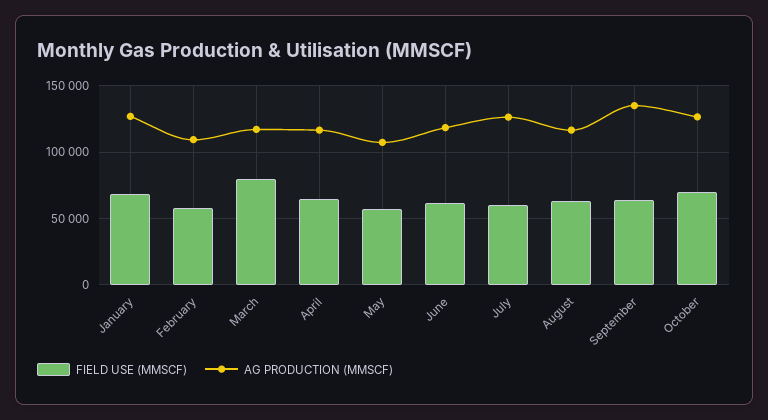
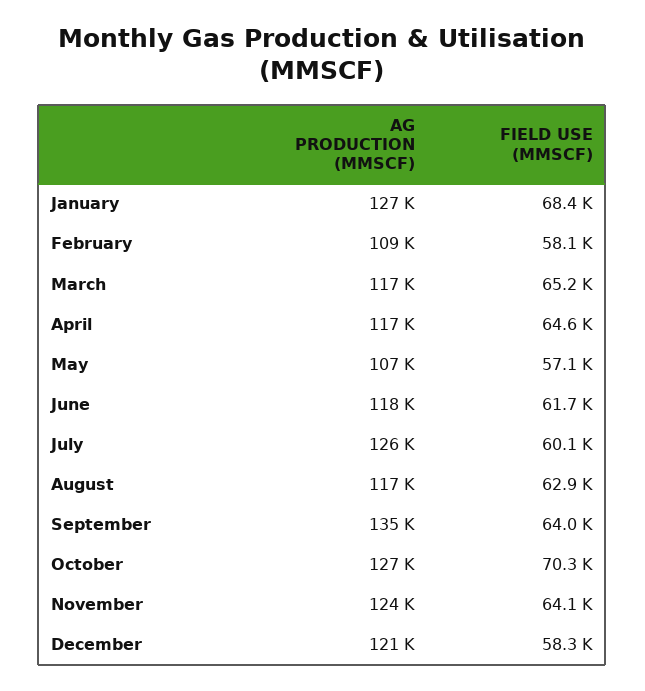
FIELD USE (MMSCF), March: 80000 -> 65200
AG PRODUCTION (MMSCF), November: none -> 124000
FIELD USE (MMSCF), November: none -> 64100
AG PRODUCTION (MMSCF), December: none -> 121000
FIELD USE (MMSCF), December: none -> 58300

